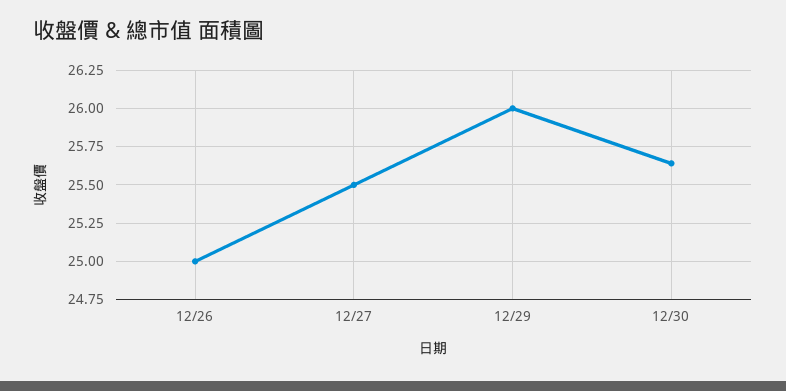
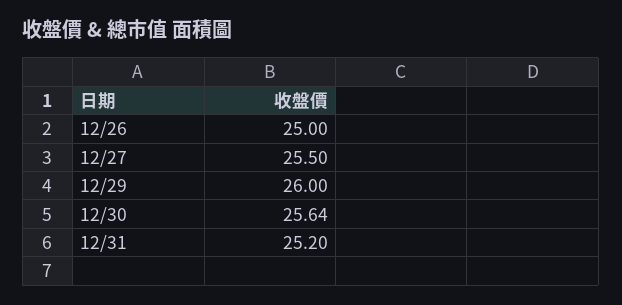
12/31: none -> 25.2

